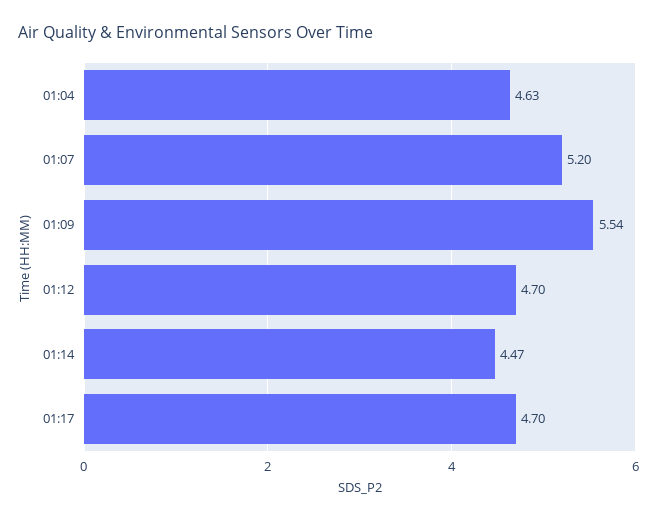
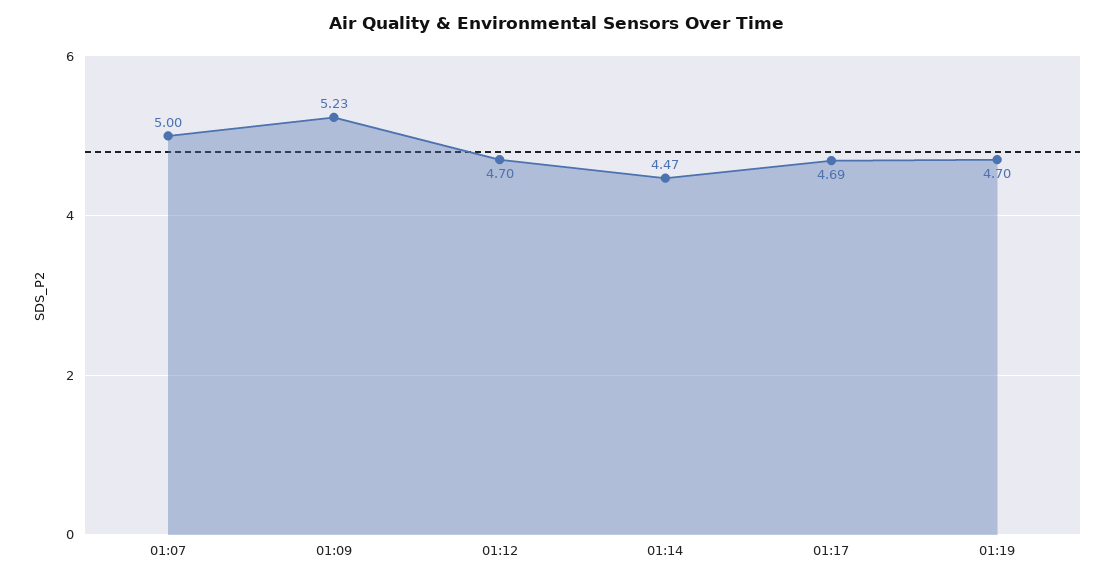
01:04: 4.63 -> none
01:07: 5.2 -> 5
01:09: 5.54 -> 5.23
01:17: 4.7 -> 4.69
01:19: none -> 4.7

